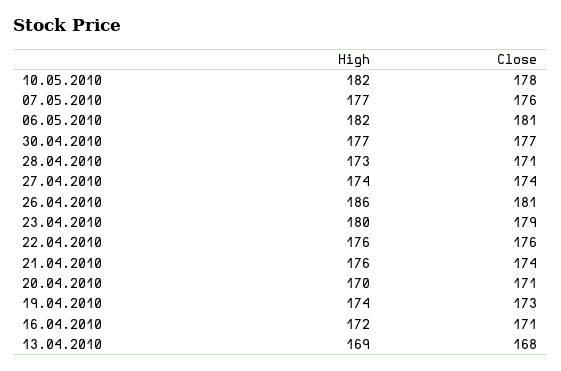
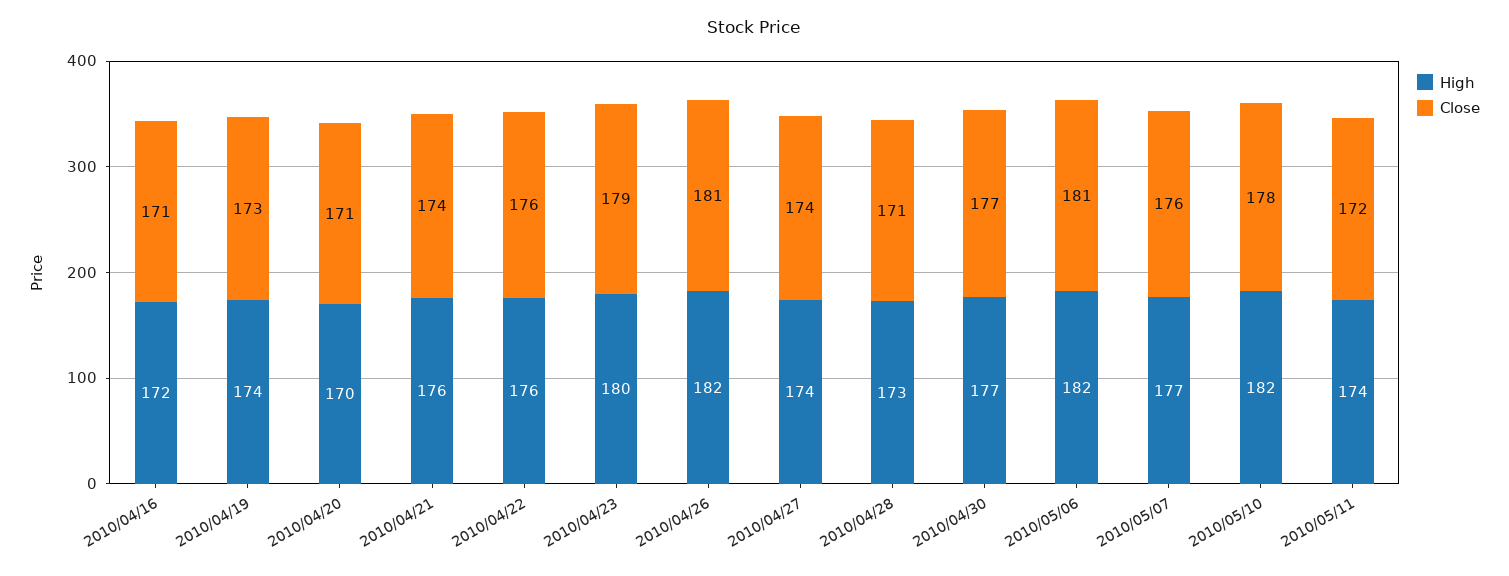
High, 26.04.2010: 186 -> 182
High, 13.04.2010: 169 -> none
Close, 13.04.2010: 168 -> none
High, 2010/05/11: none -> 174
Close, 2010/05/11: none -> 172

